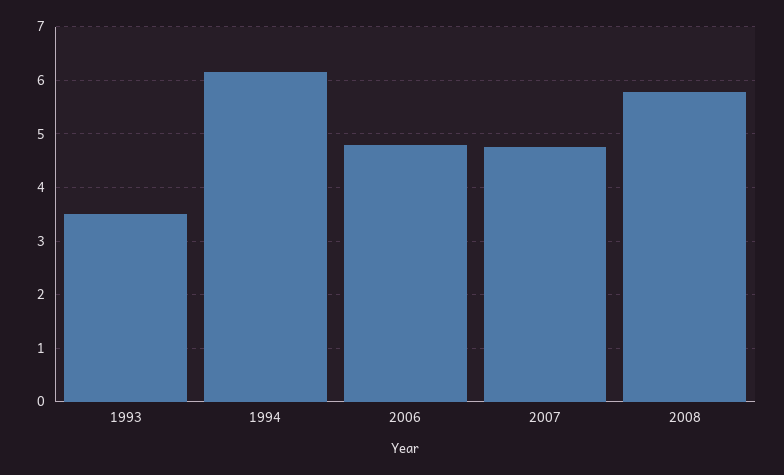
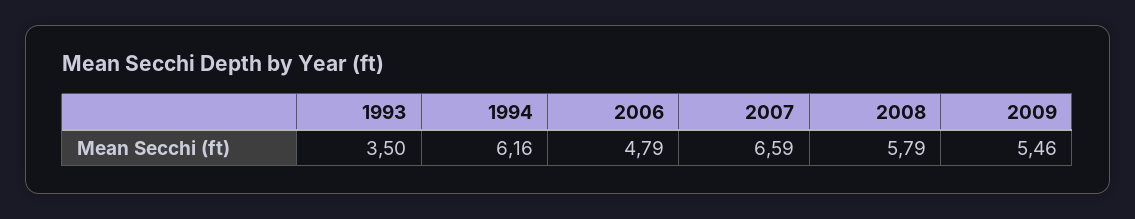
2007: 4.8 -> 6.59
2009: none -> 5.46

